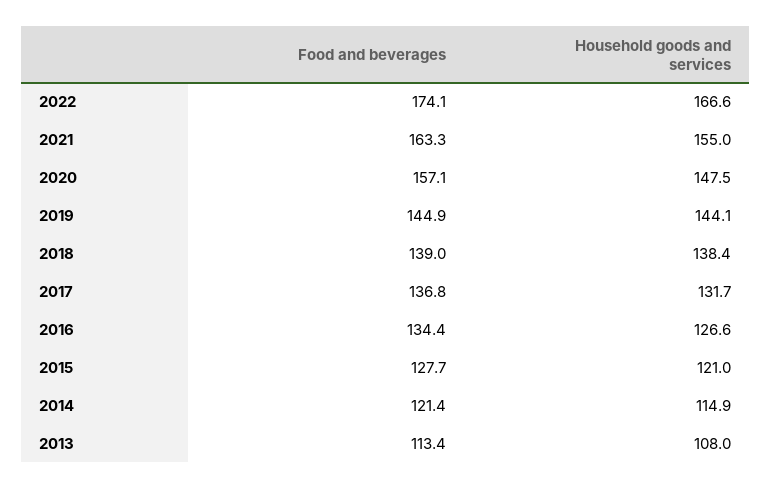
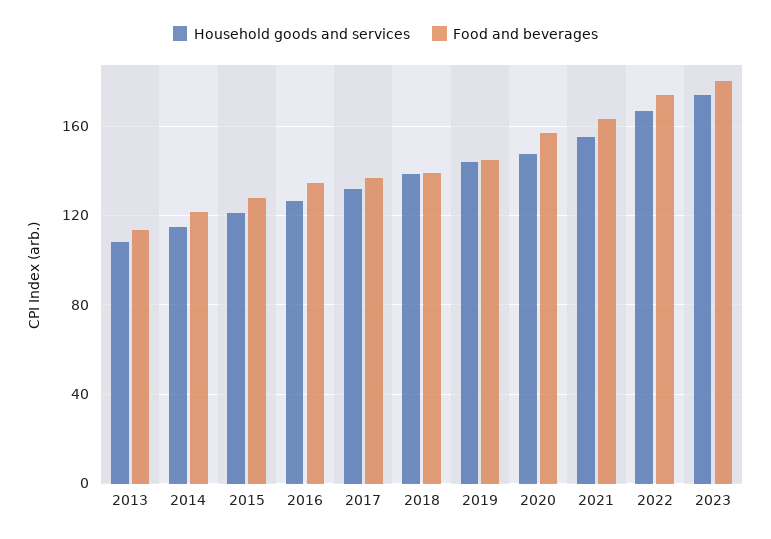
Household goods and services, 2023: none -> 175
Food and beverages, 2023: none -> 180

